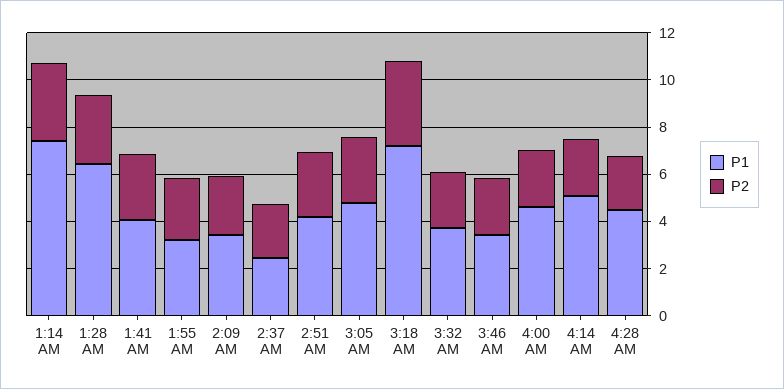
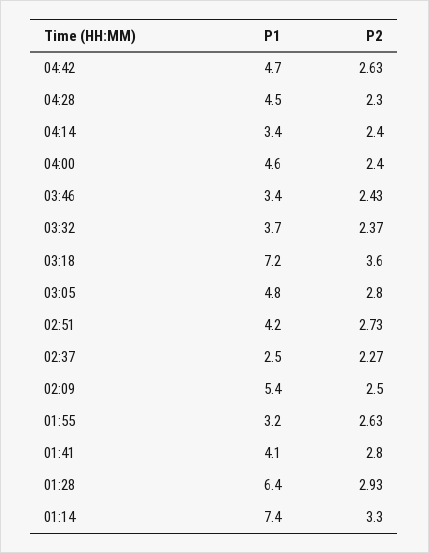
P1, 2:09 AM: 3.5 -> 5.4
P1, 4:14 AM: 5 -> 3.4
P1, 04:42: none -> 4.7
P2, 04:42: none -> 2.63

